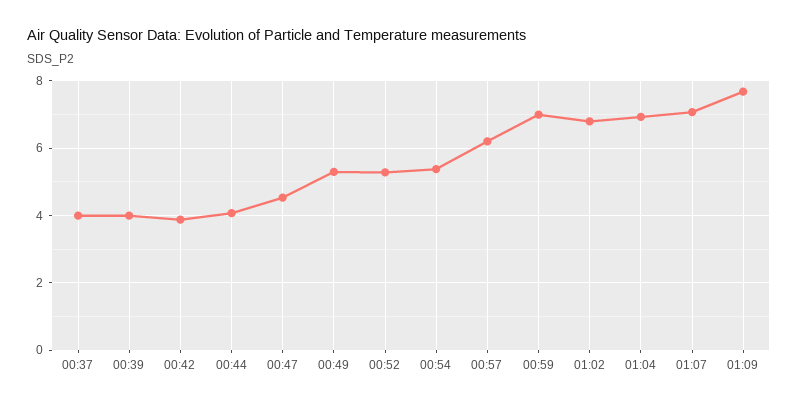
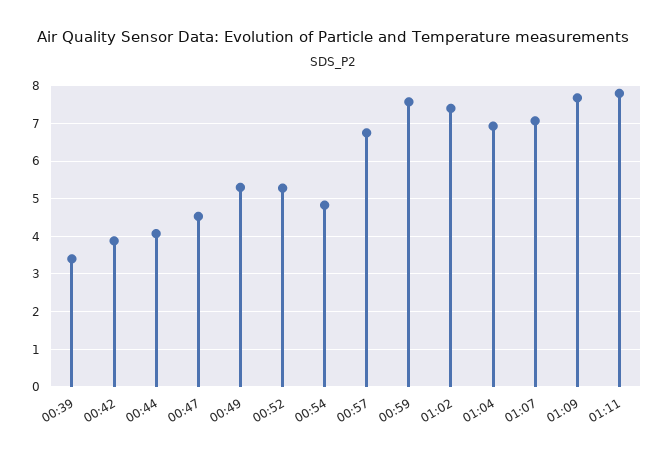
00:37: 4 -> none
00:39: 4 -> 3.4
00:54: 5.4 -> 4.8
00:57: 6.2 -> 6.8
00:59: 7 -> 7.6
01:02: 6.8 -> 7.4
01:11: none -> 7.8

